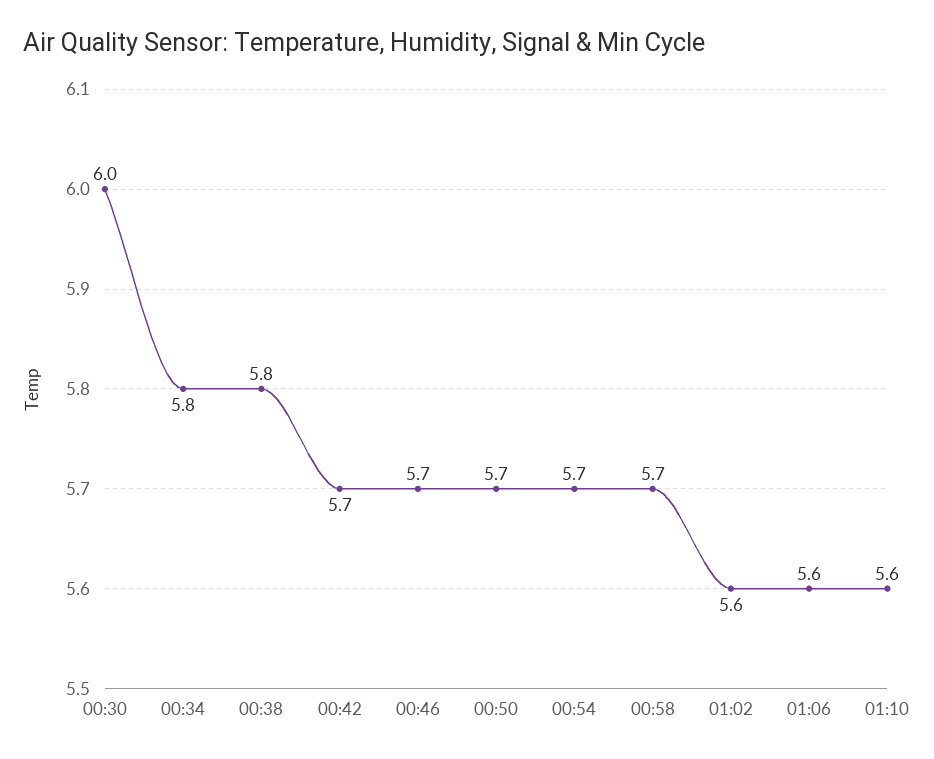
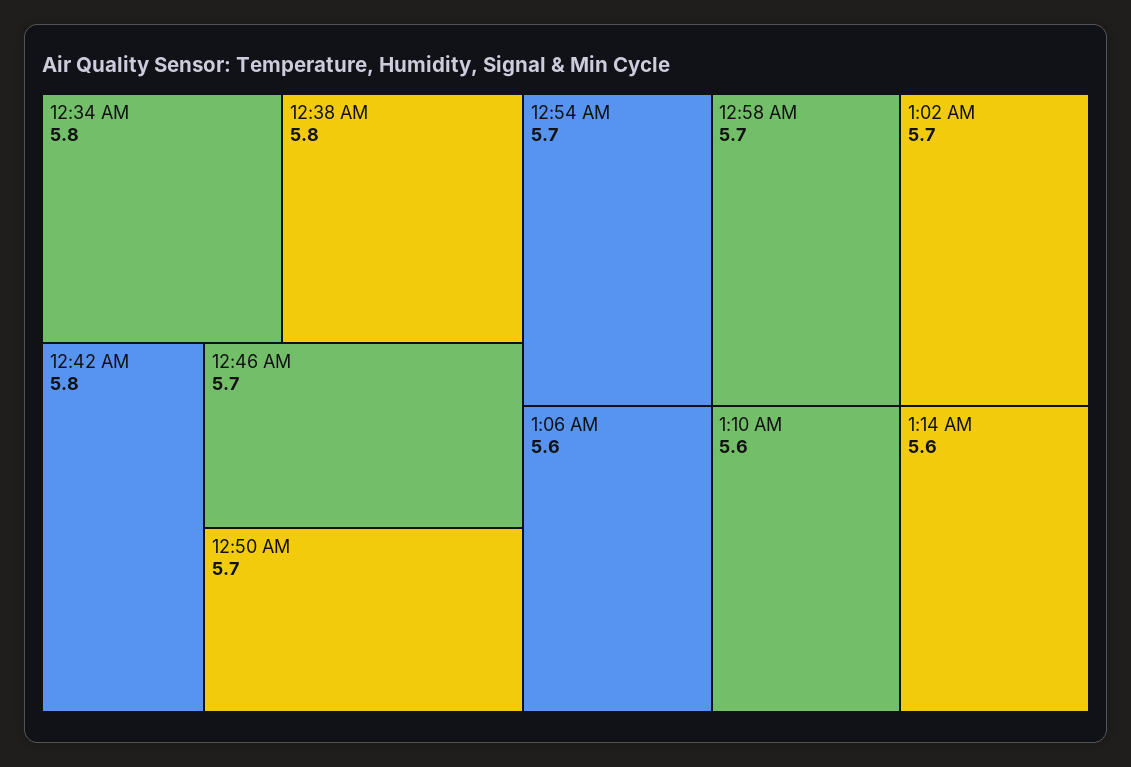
00:30: 6 -> none
00:42: 5.7 -> 5.8
01:02: 5.6 -> 5.7
1:14 AM: none -> 5.6

